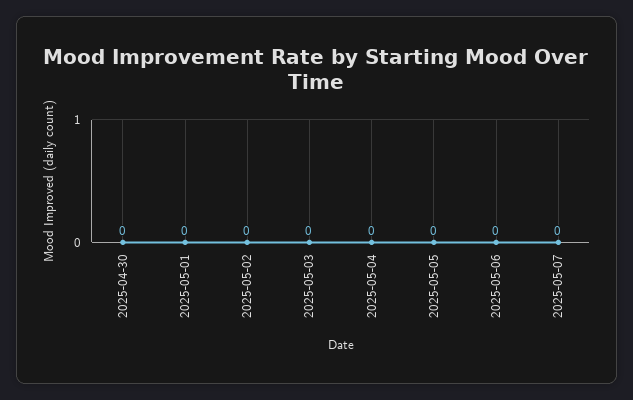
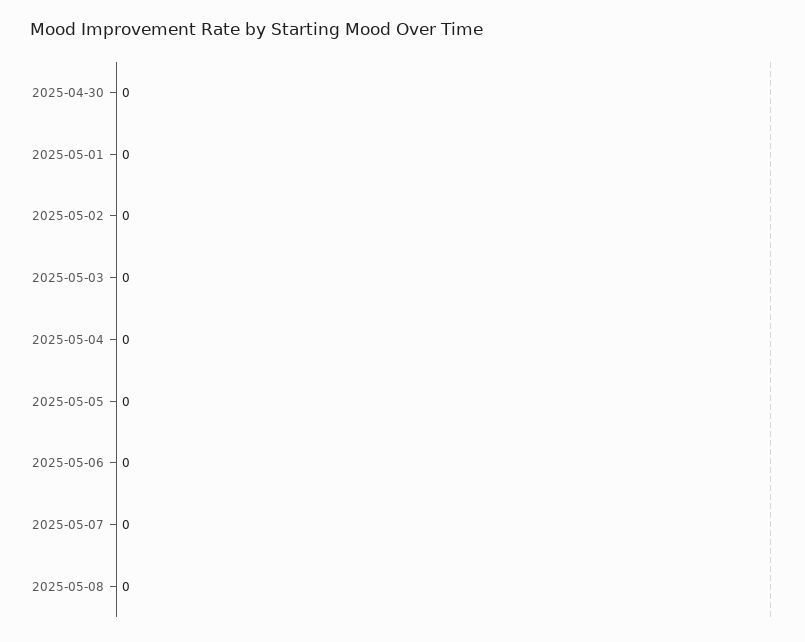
2025-05-08: none -> 0

